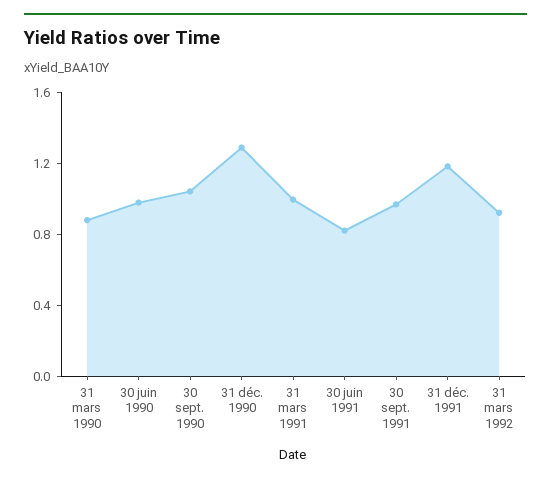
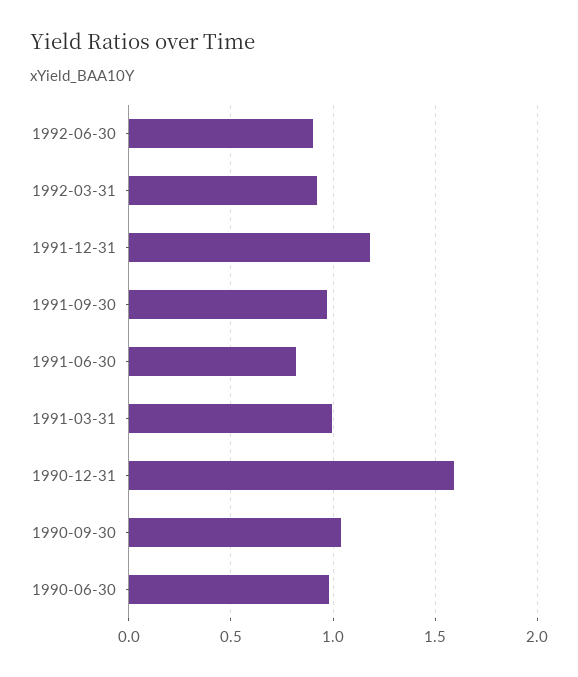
31 mars 1990: 0.9 -> none
31 déc. 1990: 1.3 -> 1.6
1992-06-30: none -> 0.9

